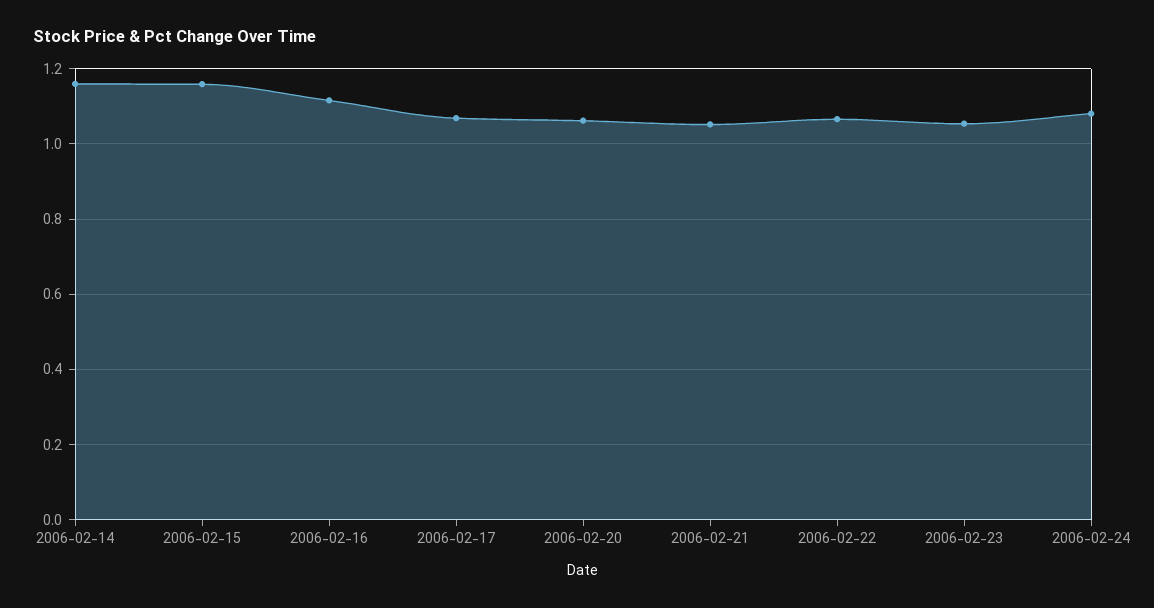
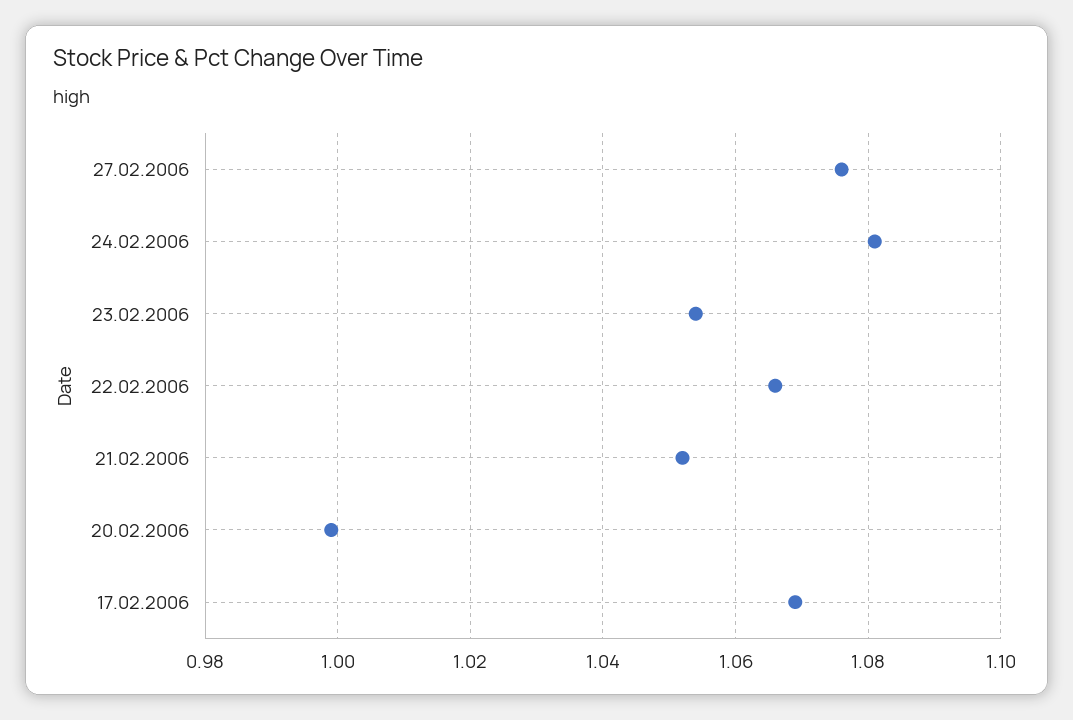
2006-02-14: 1.16 -> none
2006-02-15: 1.16 -> none
2006-02-16: 1.12 -> none
2006-02-20: 1.06 -> 1
27.02.2006: none -> 1.075

